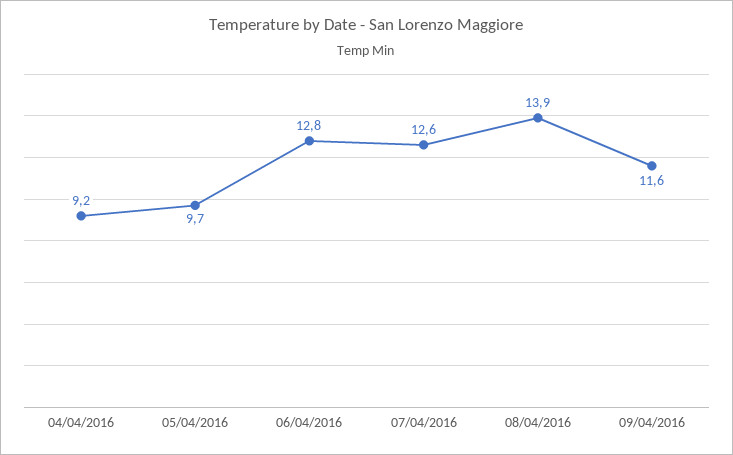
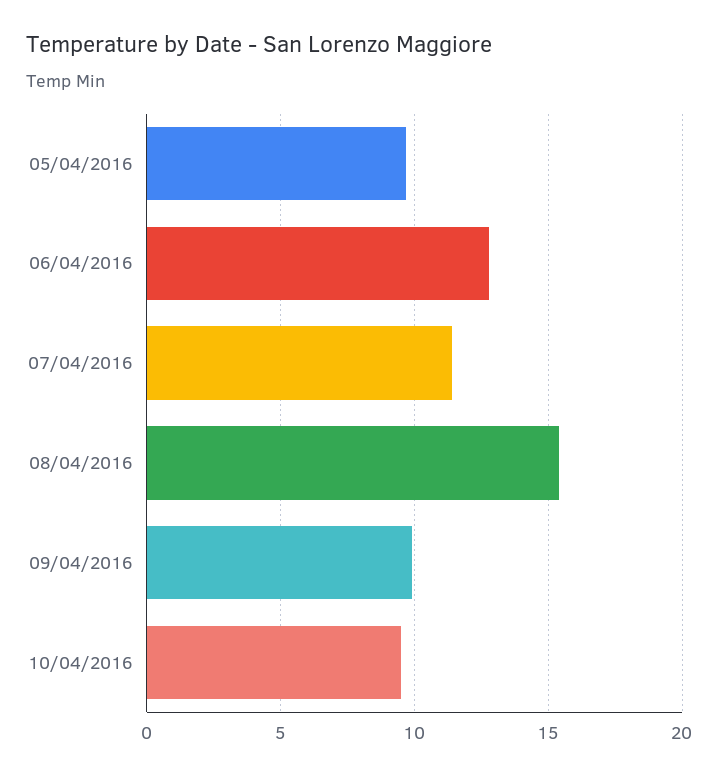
04/04/2016: 9.2 -> none
07/04/2016: 12.6 -> 11.5
08/04/2016: 13.9 -> 15.5
09/04/2016: 11.6 -> 10
10/04/2016: none -> 9.5

